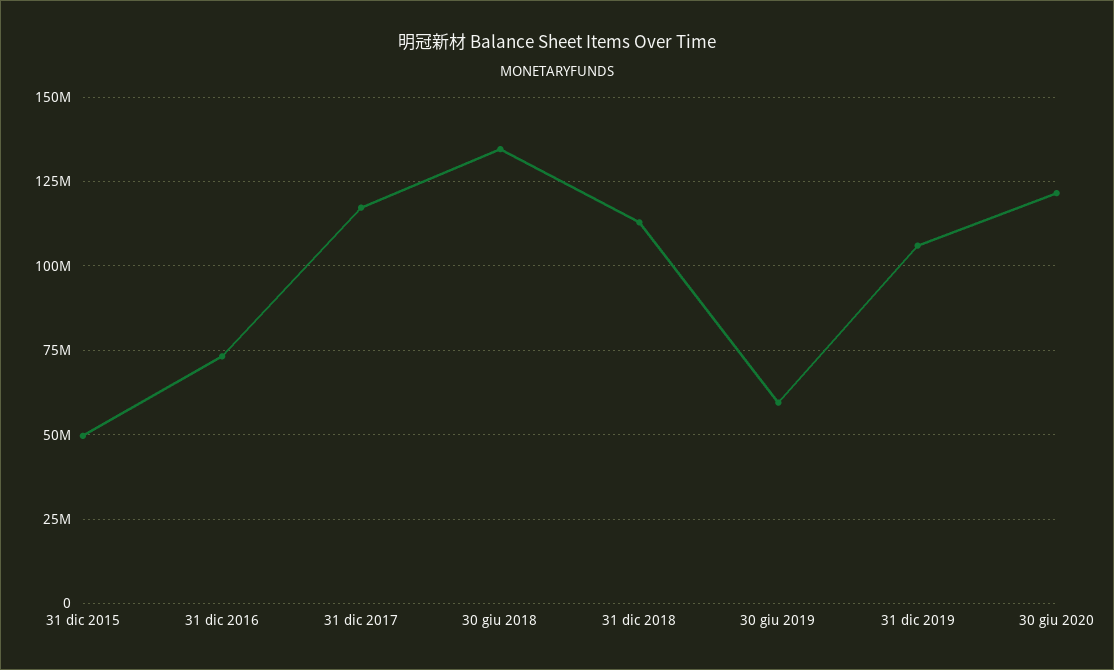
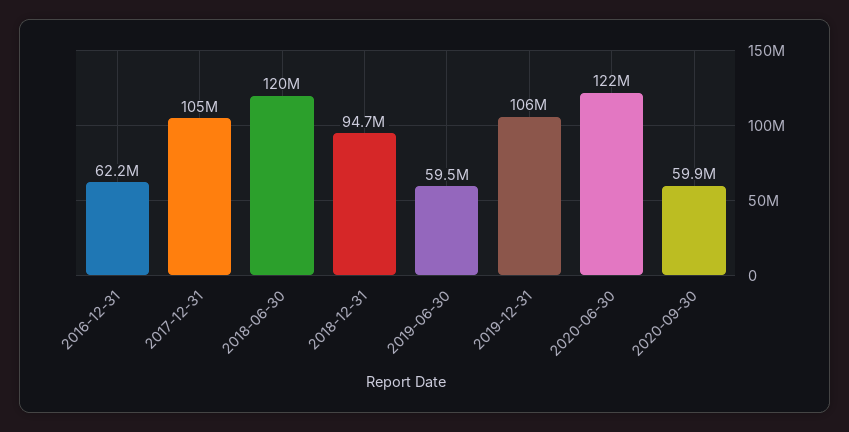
31 dic 2015: 50000000 -> none
31 dic 2016: 72500000 -> 62200000
31 dic 2017: 117500000 -> 105000000
30 giu 2018: 135000000 -> 120000000
31 dic 2018: 112500000 -> 94700000
2020-09-30: none -> 59900000

